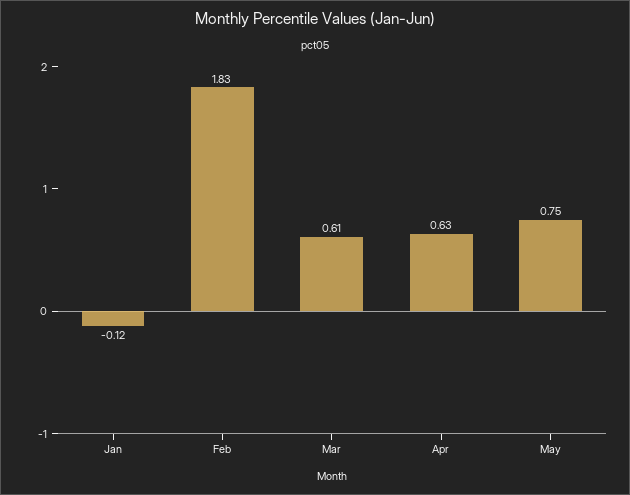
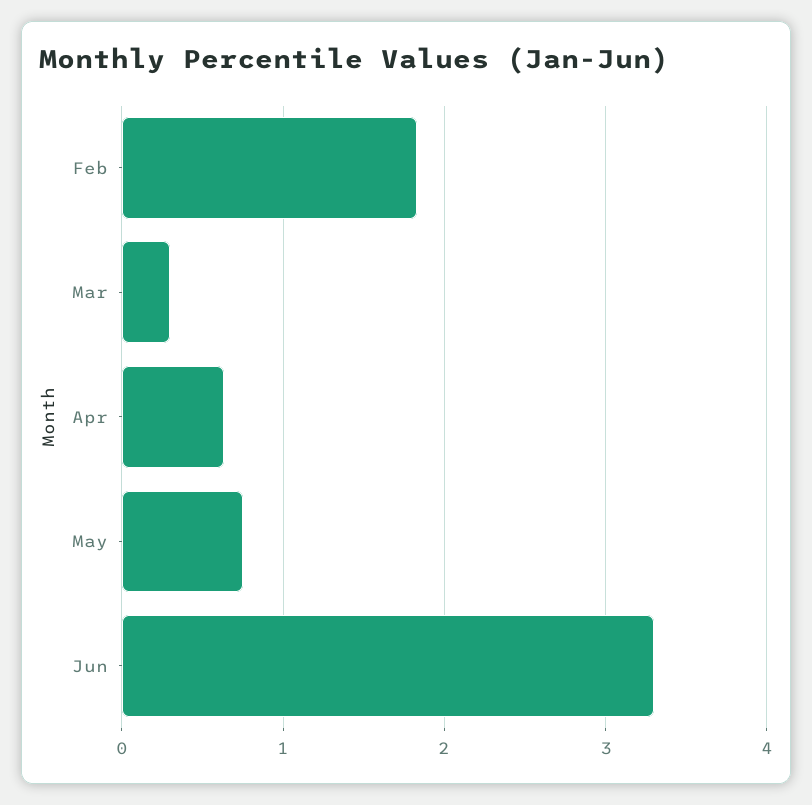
Jan: -0.12 -> none
Mar: 0.61 -> 0.3
Jun: none -> 3.3

